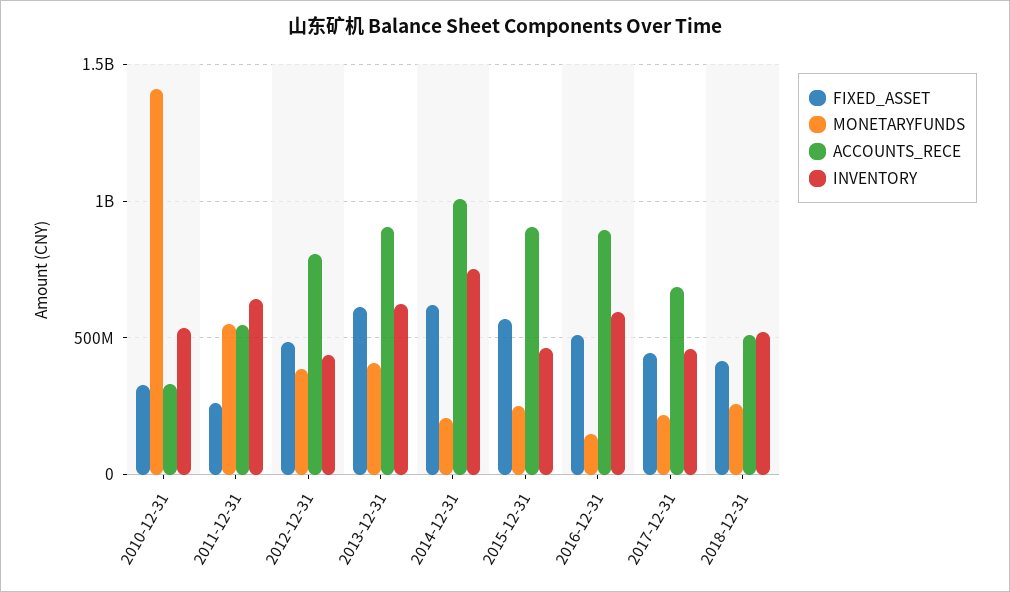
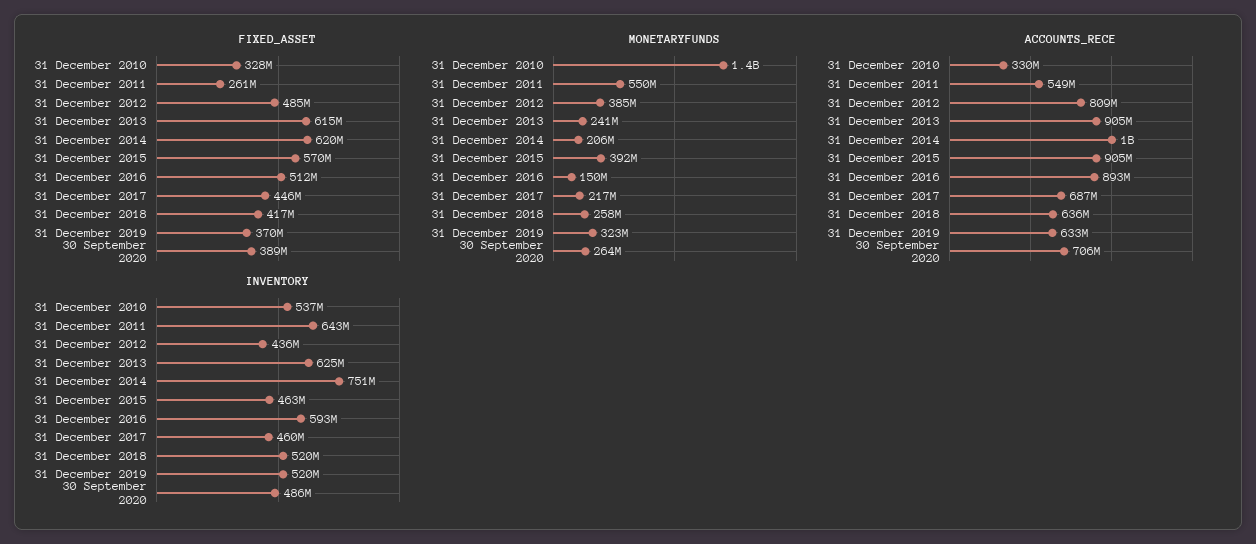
MONETARYFUNDS, 2013-12-31: 400000000 -> 241000000
MONETARYFUNDS, 2015-12-31: 250000000 -> 392000000
ACCOUNTS_RECE, 2018-12-31: 500000000 -> 636000000
FIXED_ASSET, 31 December 2019: none -> 370000000
FIXED_ASSET, 30 September 2020: none -> 389000000
MONETARYFUNDS, 31 December 2019: none -> 323000000
MONETARYFUNDS, 30 September 2020: none -> 264000000
ACCOUNTS_RECE, 31 December 2019: none -> 633000000
ACCOUNTS_RECE, 30 September 2020: none -> 706000000
INVENTORY, 31 December 2019: none -> 520000000
INVENTORY, 30 September 2020: none -> 486000000

